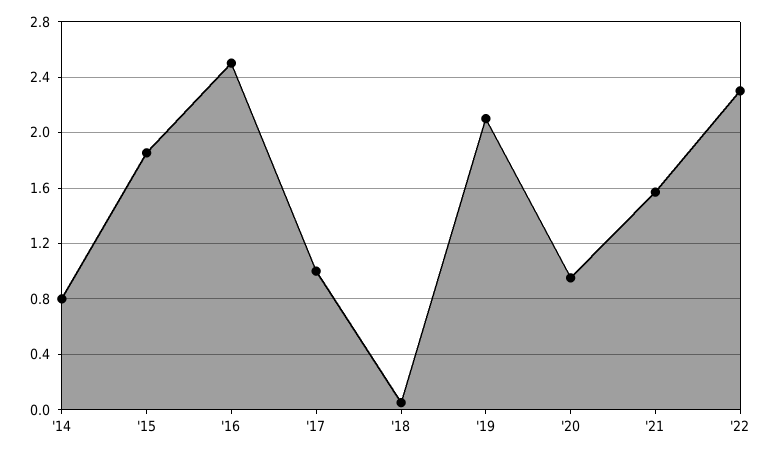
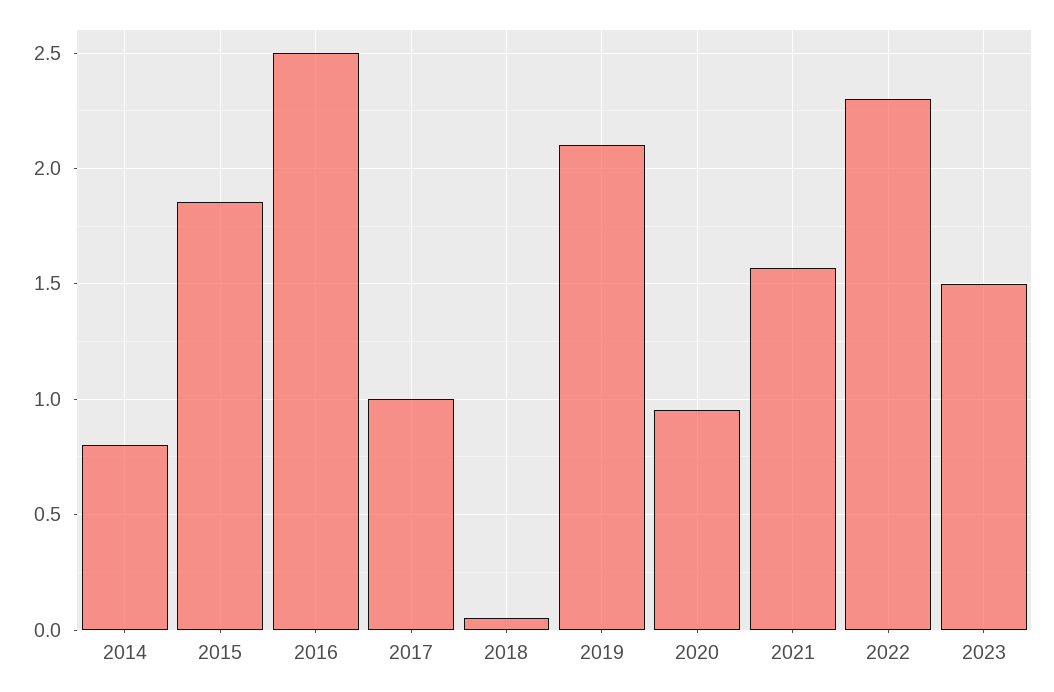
2023: none -> 1.5

